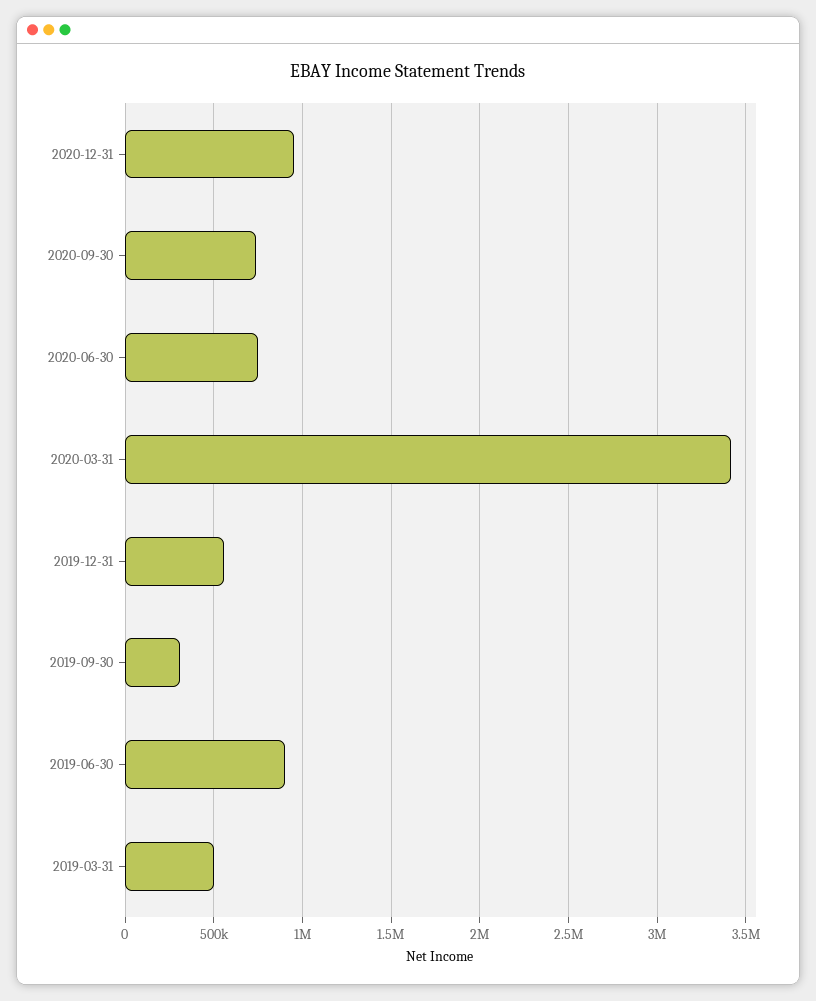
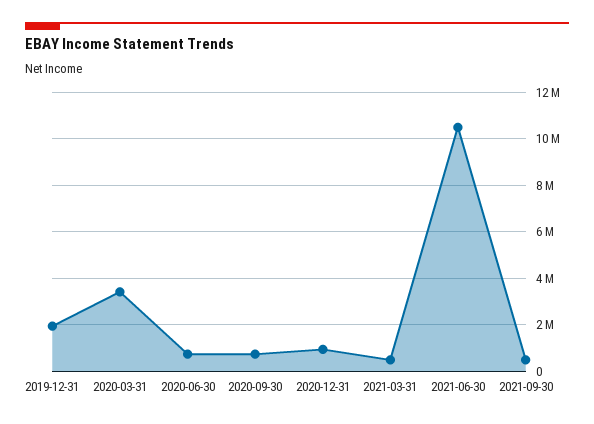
2019-12-31: 550000 -> 2000000
2019-09-30: 300000 -> none
2019-06-30: 900000 -> none
2019-03-31: 500000 -> none
2021-03-31: none -> 500000
2021-06-30: none -> 10500000
2021-09-30: none -> 500000

